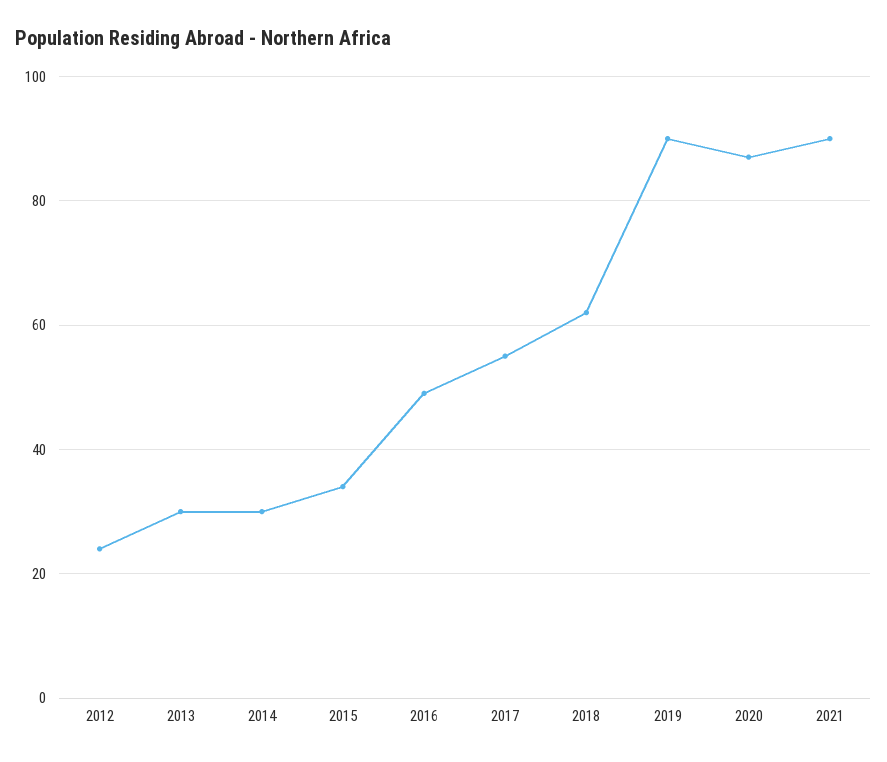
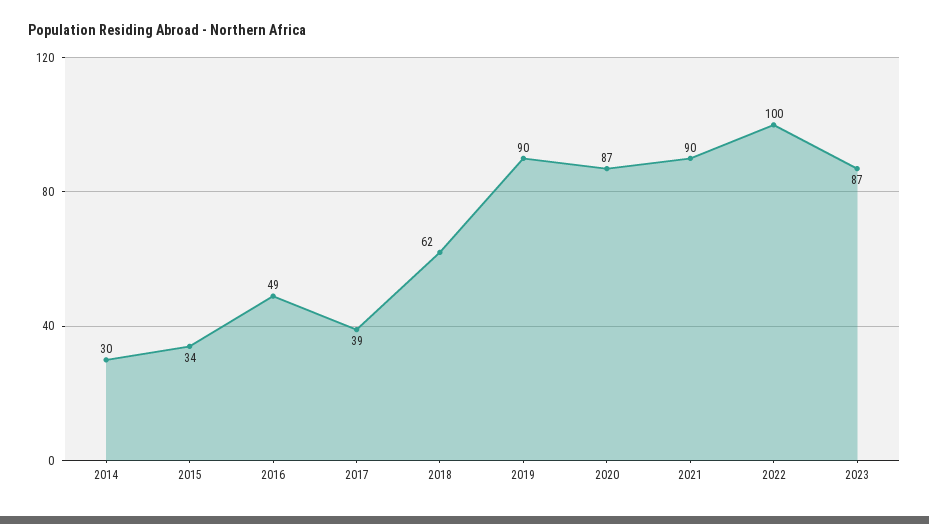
2012: 25 -> none
2013: 30 -> none
2017: 55 -> 39
2022: none -> 100
2023: none -> 87

